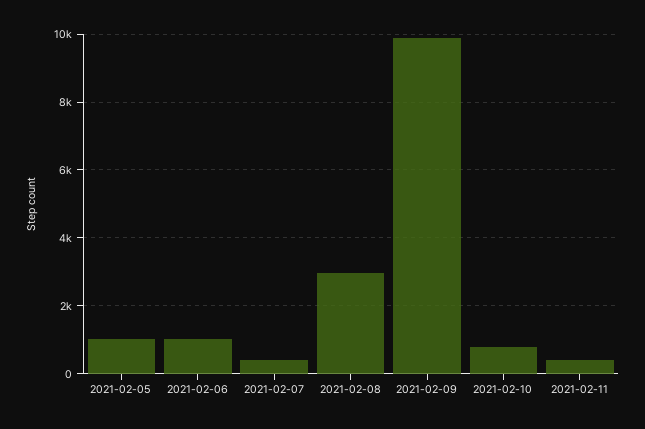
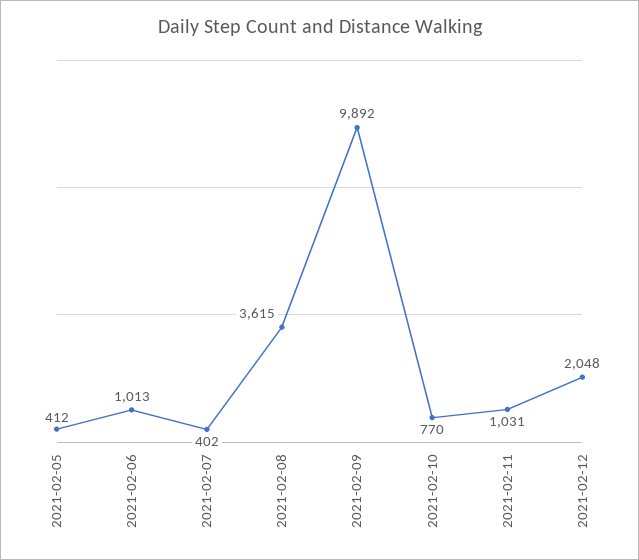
2021-02-05: 1000 -> 412
2021-02-08: 3000 -> 3615
2021-02-11: 400 -> 1031
2021-02-12: none -> 2048

